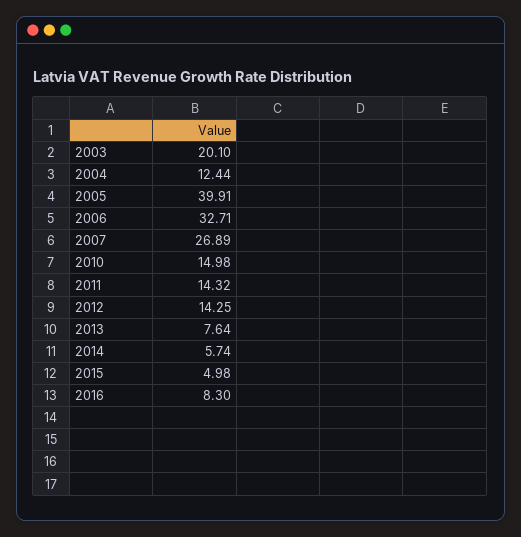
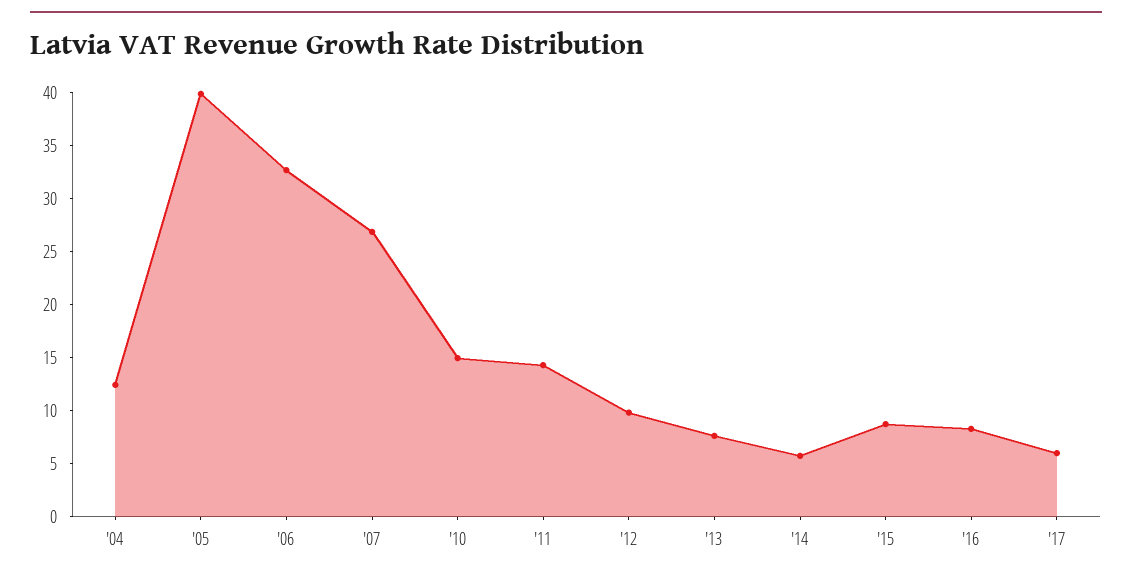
2003: 20.1 -> none
2012: 14.25 -> 10
2015: 4.98 -> 9
'17: none -> 6

